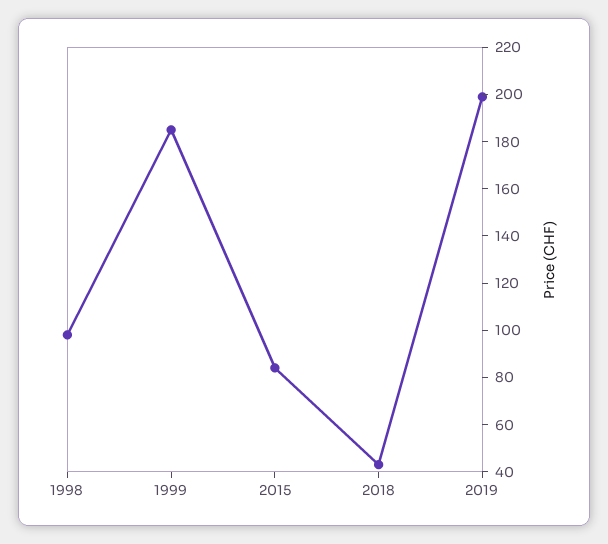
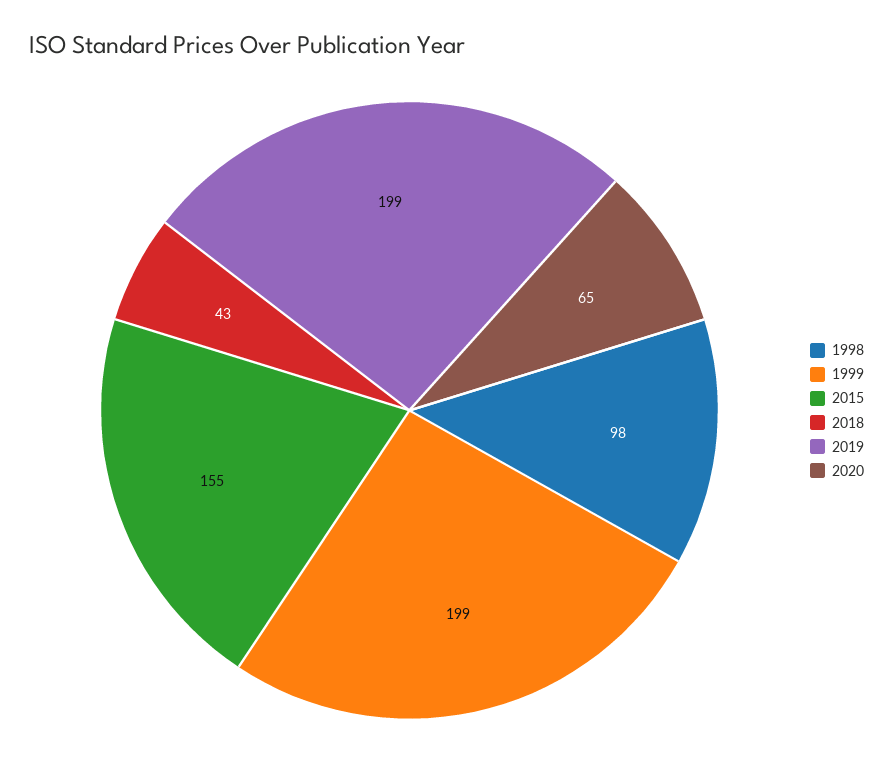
1999: 185 -> 199
2015: 85 -> 155
2020: none -> 65

